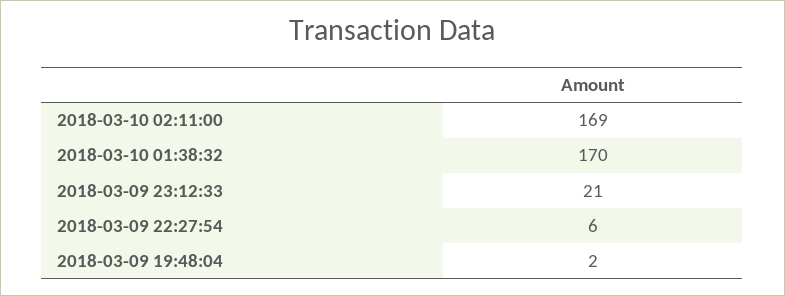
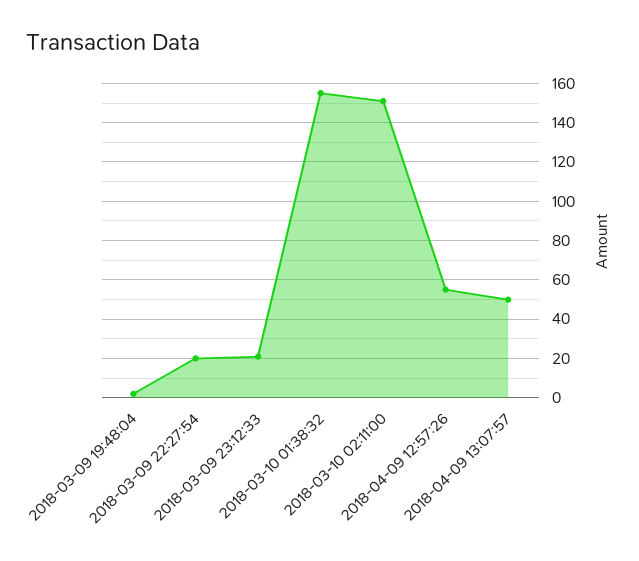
2018-03-10 02:11:00: 169 -> 150
2018-03-10 01:38:32: 170 -> 155
2018-03-09 22:27:54: 6 -> 20
2018-04-09 12:57:26: none -> 55
2018-04-09 13:07:57: none -> 50

